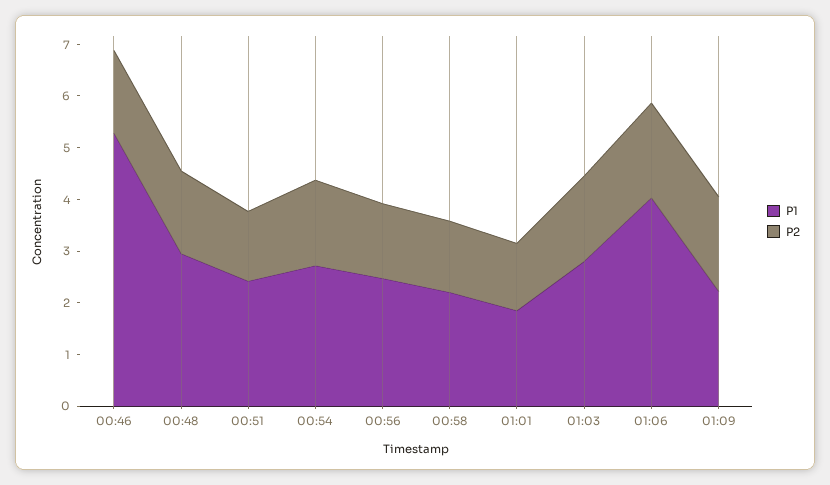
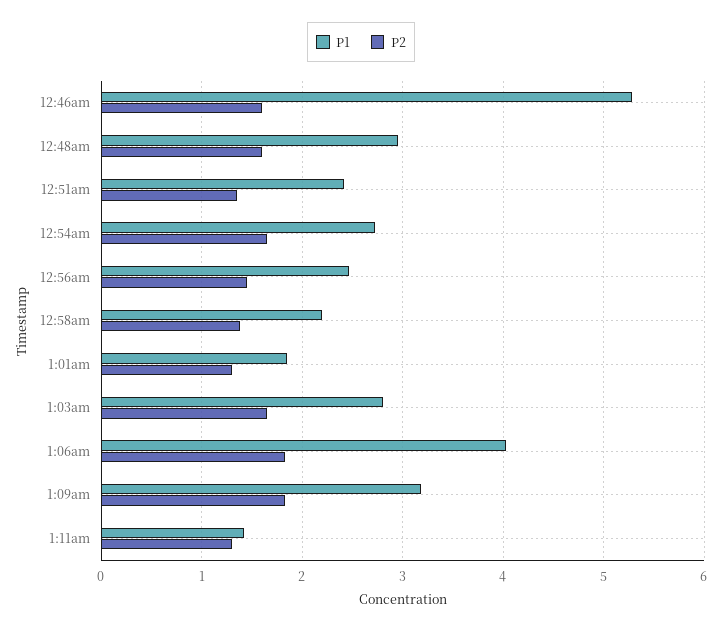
P1, 01:09: 2.2 -> 3.2
P1, 1:11am: none -> 1.4
P2, 1:11am: none -> 1.3

